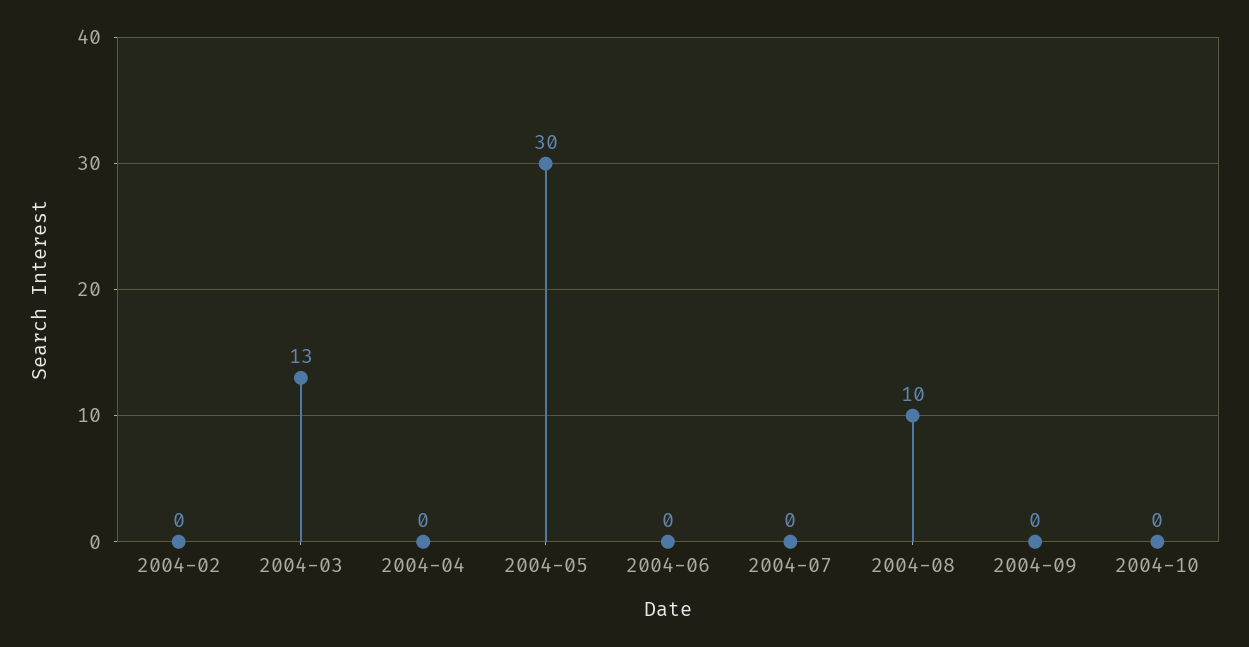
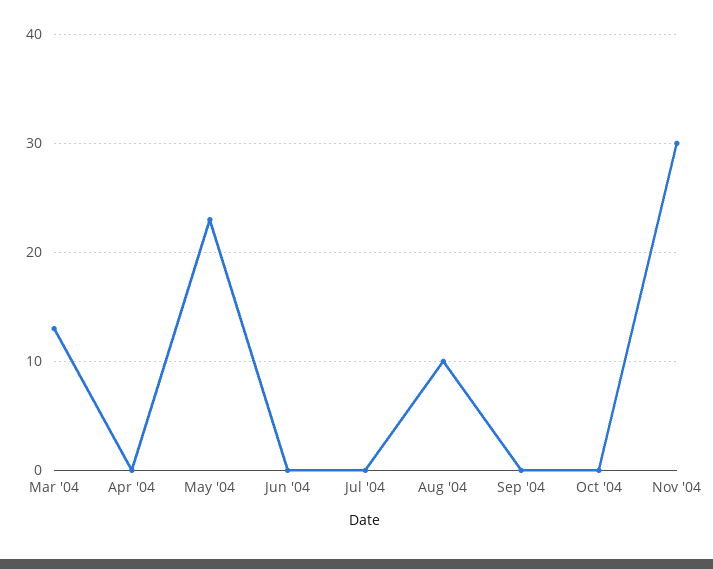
2004-02: 0 -> none
2004-05: 30 -> 23
Nov '04: none -> 30

